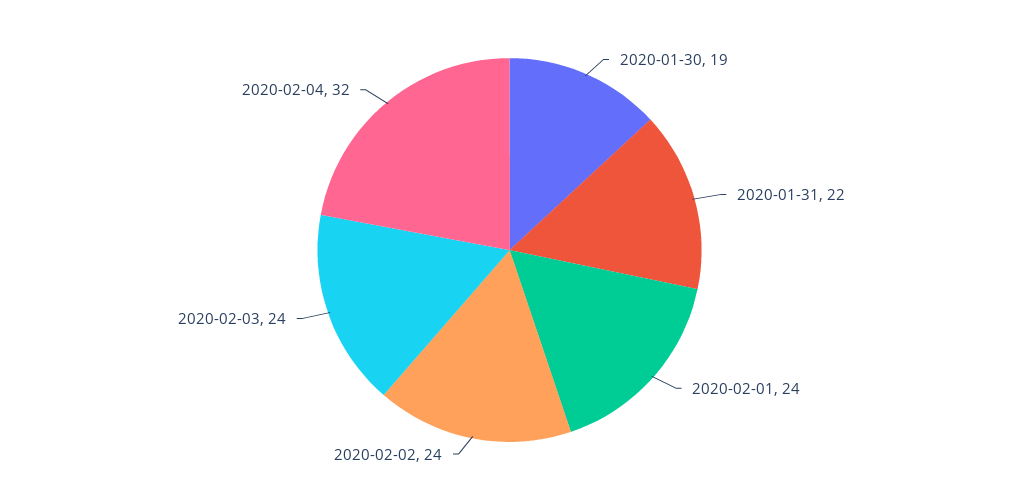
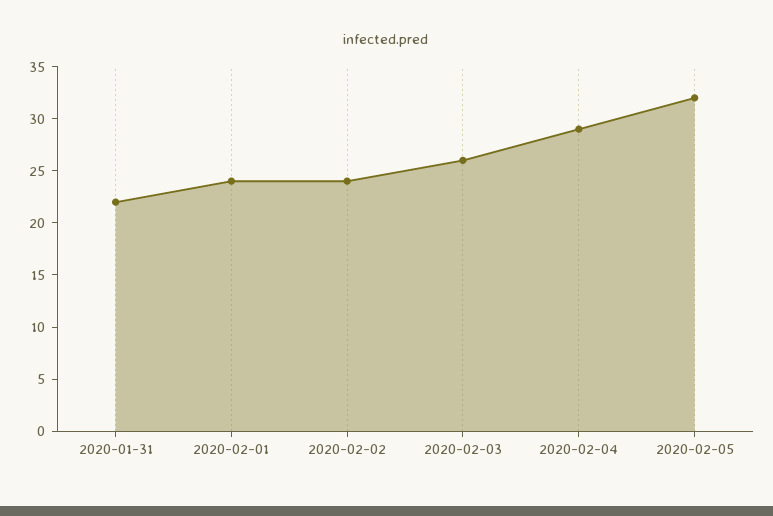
2020-01-30: 19 -> none
2020-02-03: 24 -> 26
2020-02-04: 32 -> 29
2020-02-05: none -> 32

